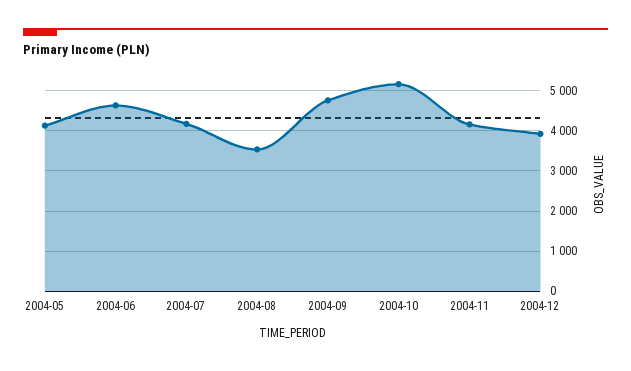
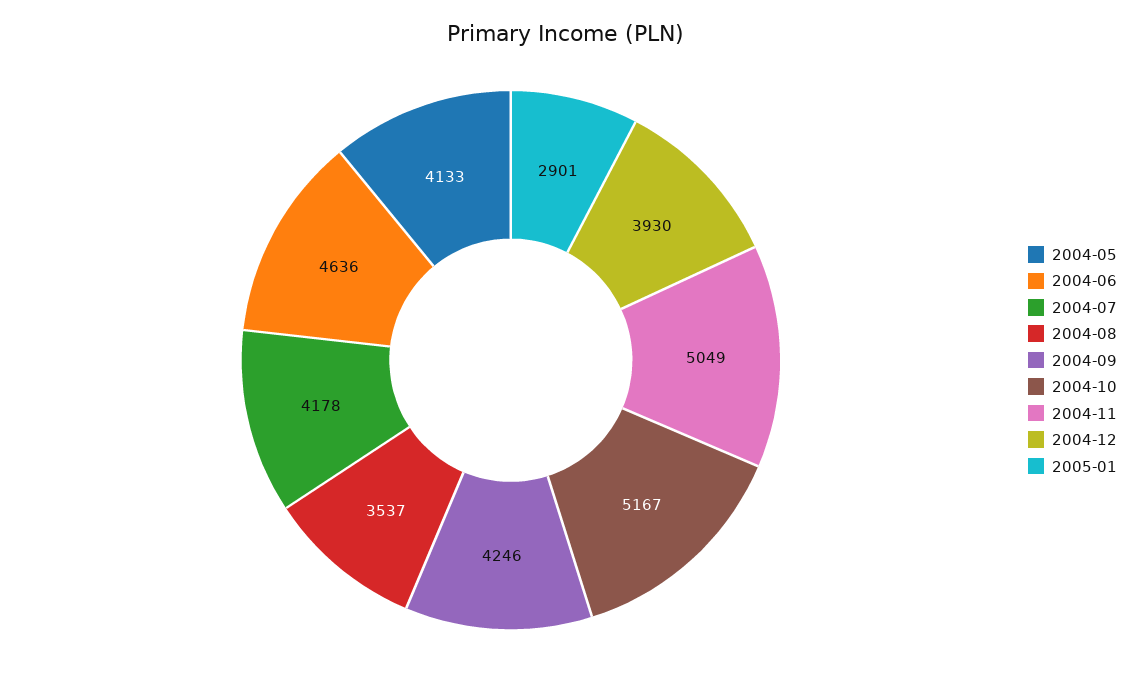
2004-09: 4800 -> 4246
2004-11: 4200 -> 5049
2005-01: none -> 2901

